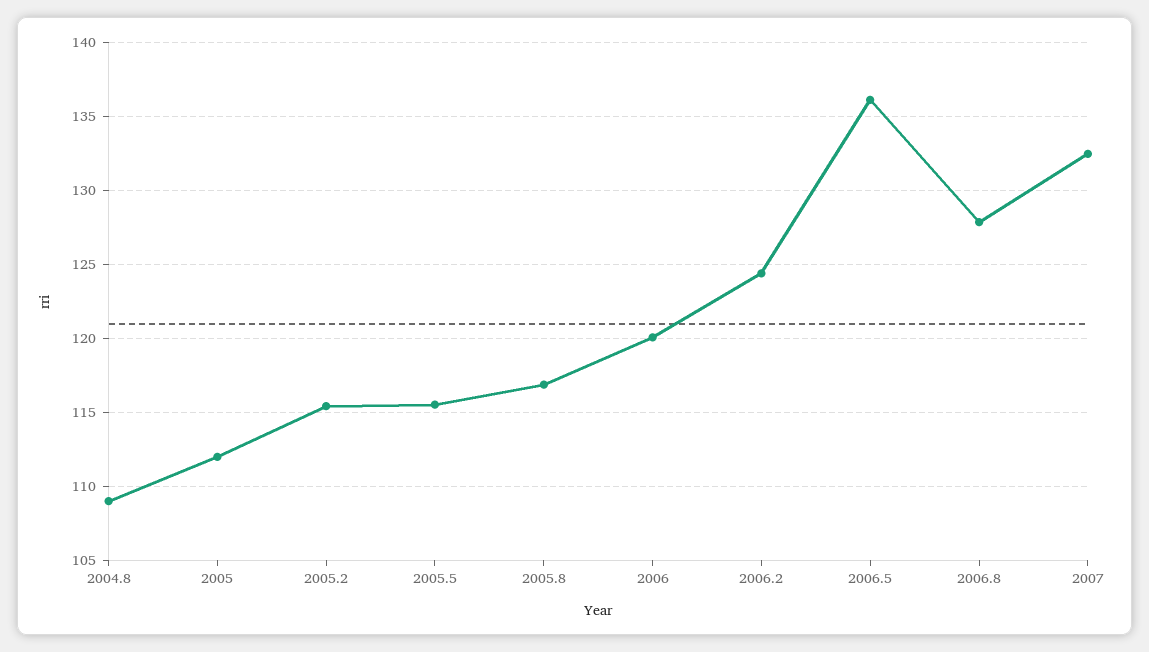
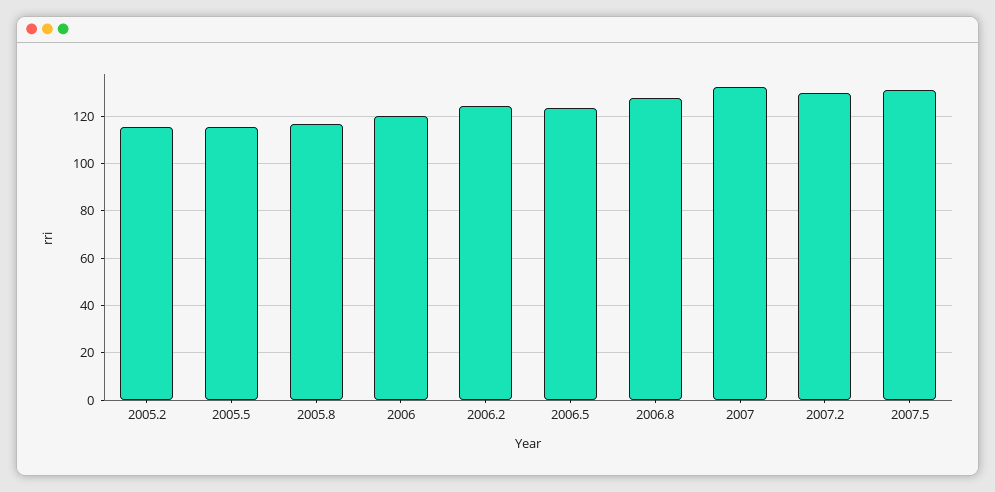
2004.8: 109 -> none
2005: 112 -> none
2006.5: 136 -> 125
2007.2: none -> 130
2007.5: none -> 130

